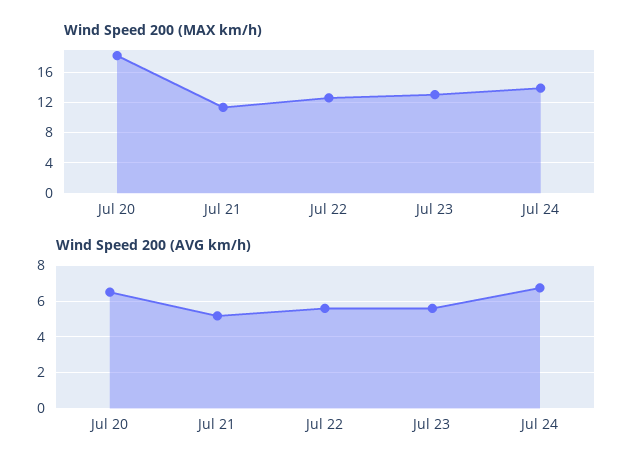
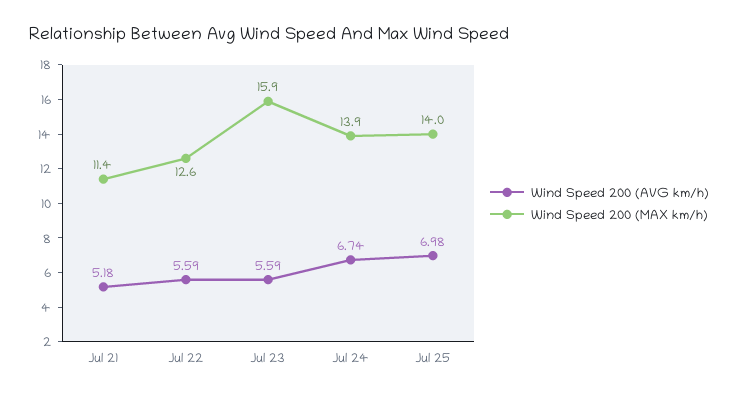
Wind Speed 200 (MAX km/h), Jul 20: 18 -> none
Wind Speed 200 (MAX km/h), Jul 23: 13 -> 15.9
Wind Speed 200 (AVG km/h), Jul 20: 6.5 -> none
Wind Speed 200 (AVG km/h), Jul 25: none -> 6.98
Wind Speed 200 (MAX km/h), Jul 25: none -> 14

